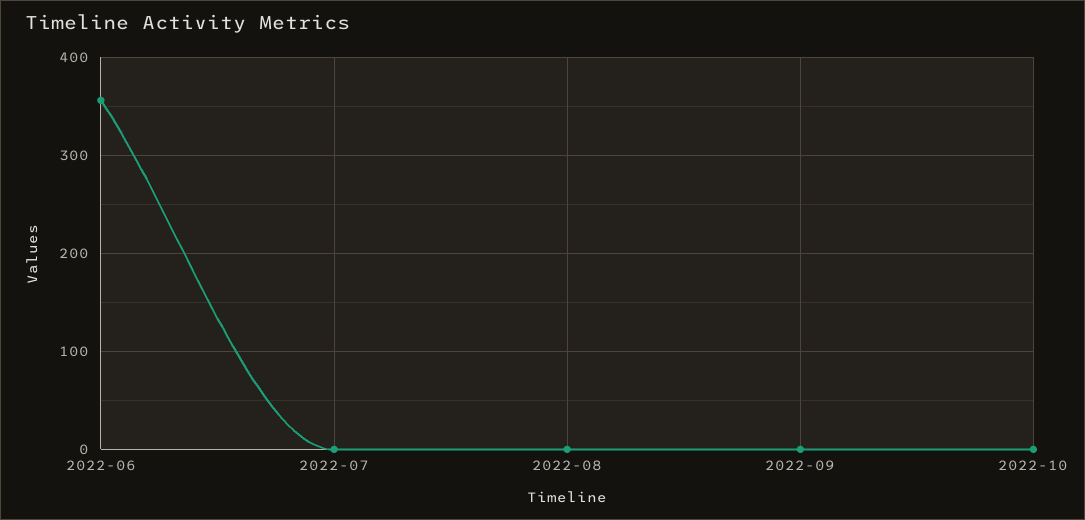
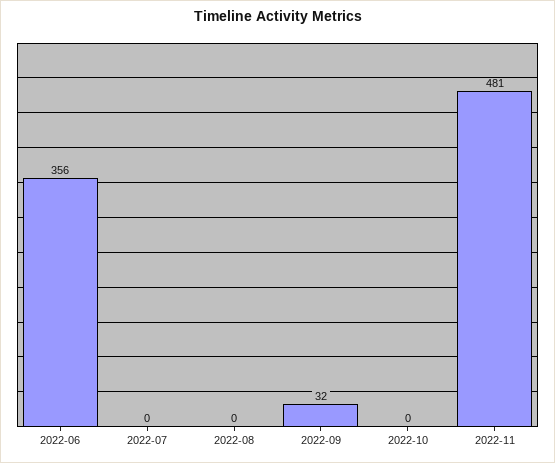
2022-09: 0 -> 32
2022-11: none -> 481

